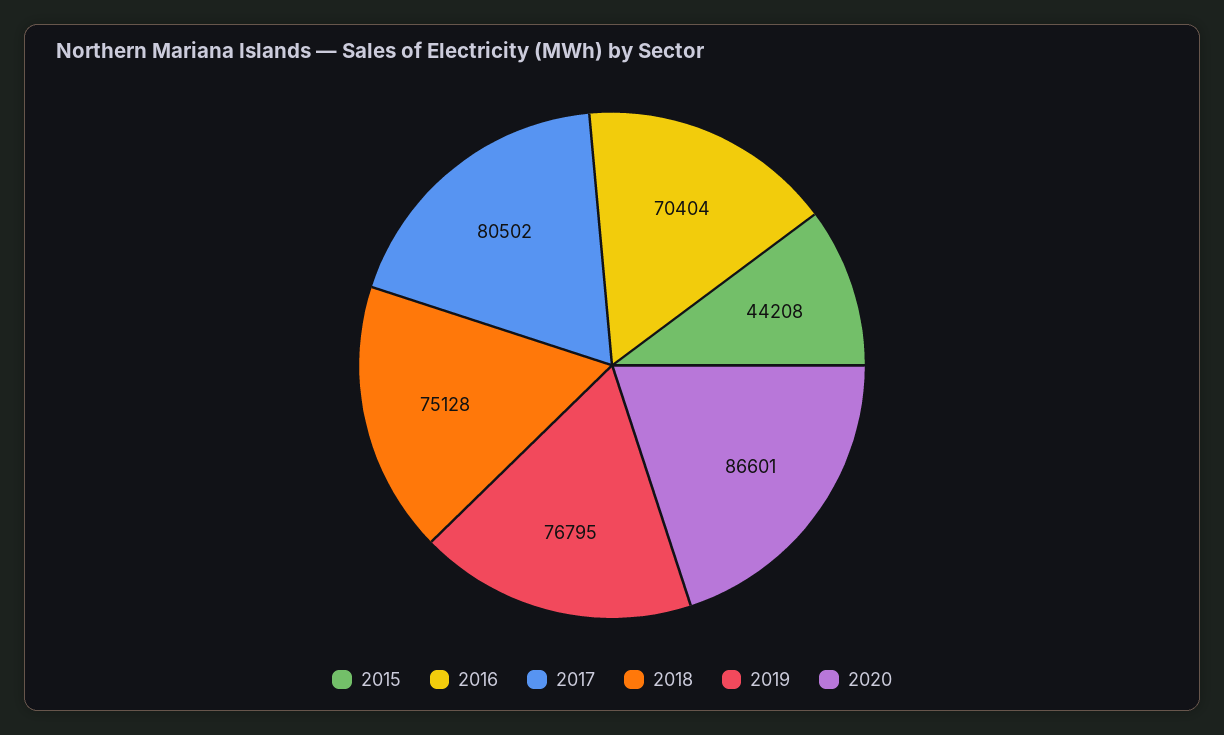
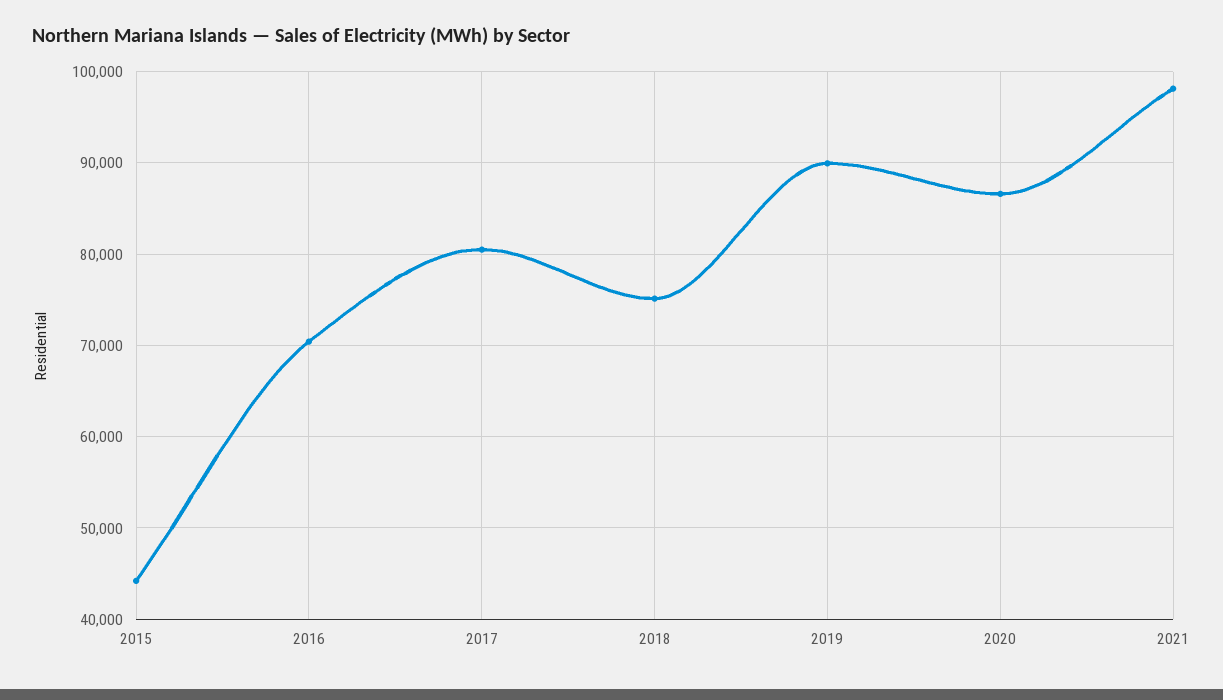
2019: 76795 -> 90000
2021: none -> 98000

